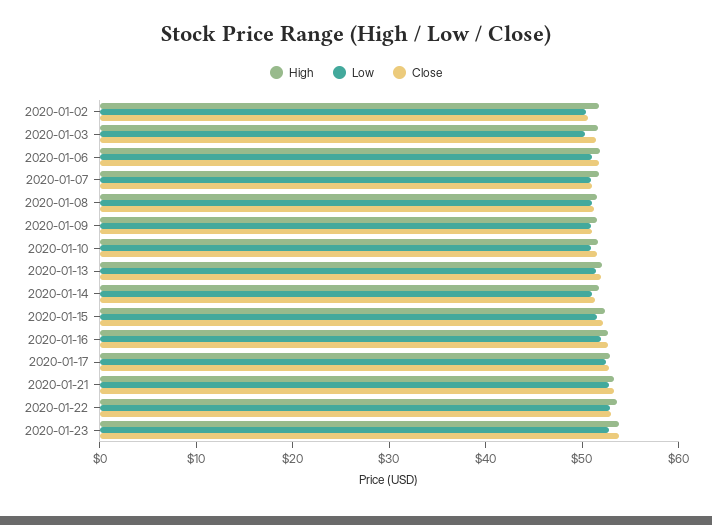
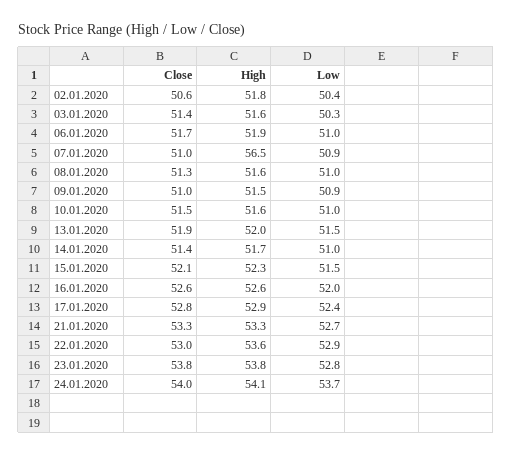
High, 2020-01-07: 52 -> 56.5
Close, 24.01.2020: none -> 54
High, 24.01.2020: none -> 54.1
Low, 24.01.2020: none -> 53.7

